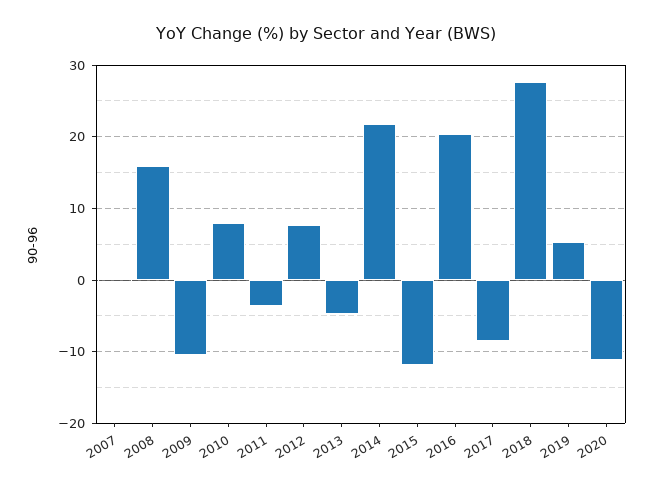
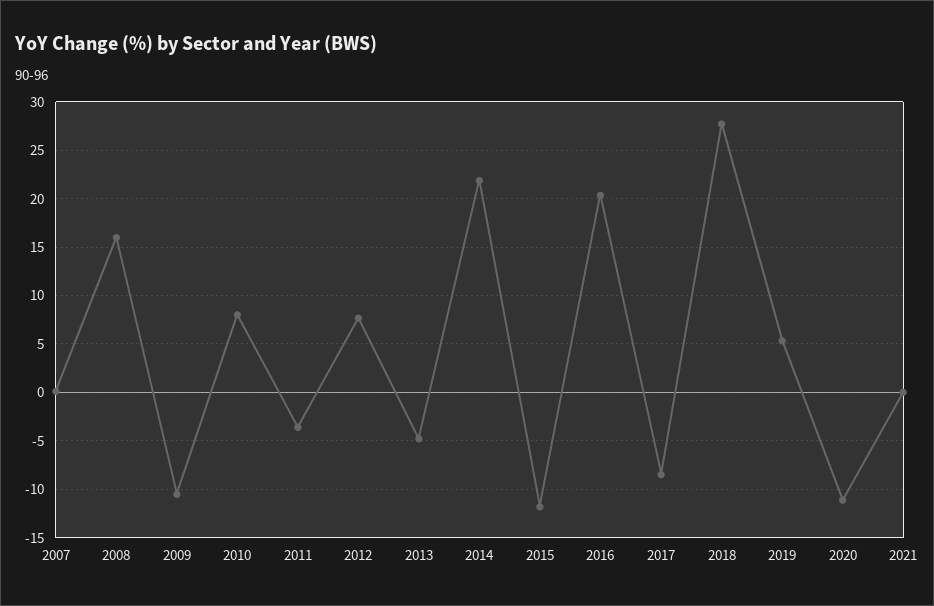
2021: none -> 0

